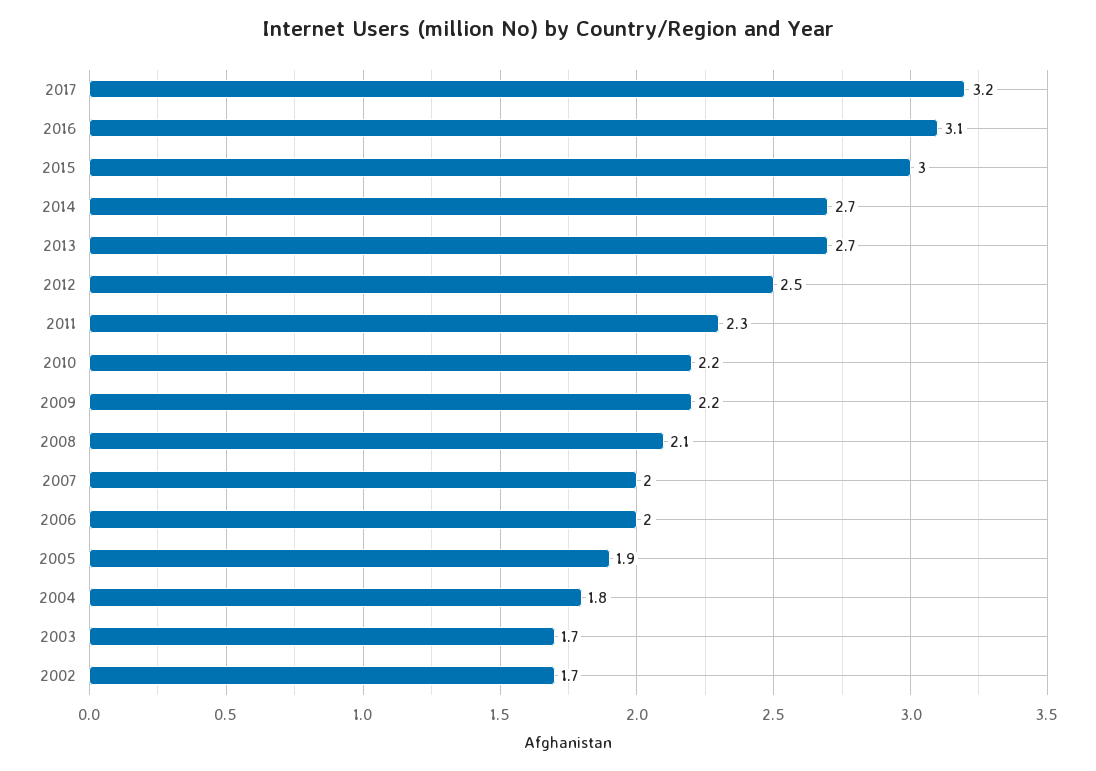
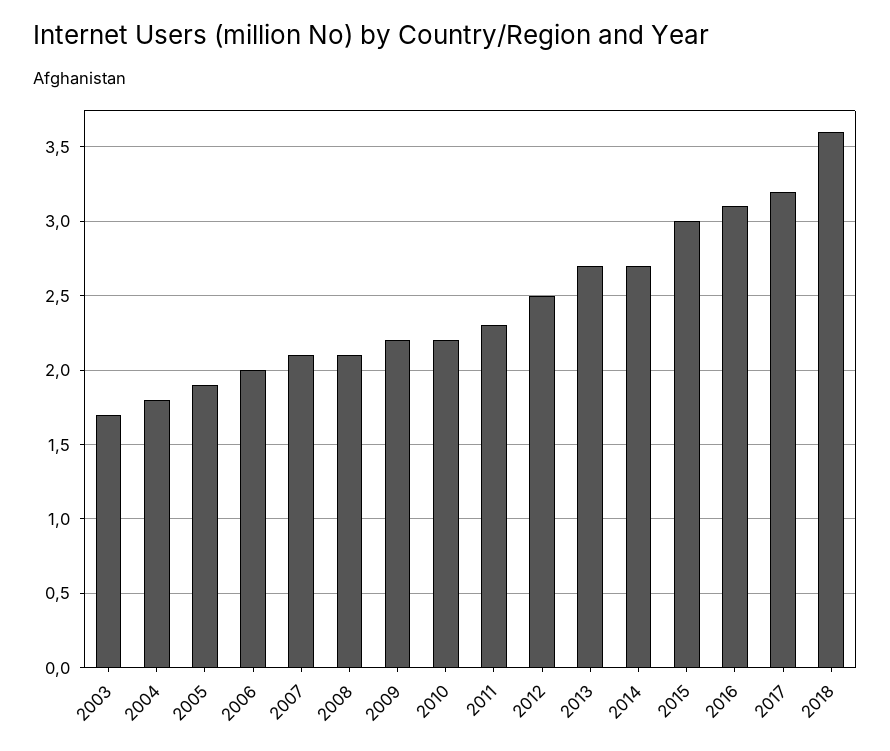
2007: 2 -> 2.1
2002: 1.7 -> none
2018: none -> 3.6

